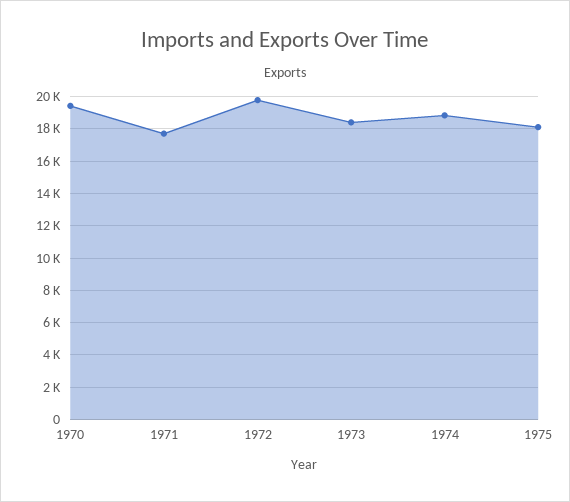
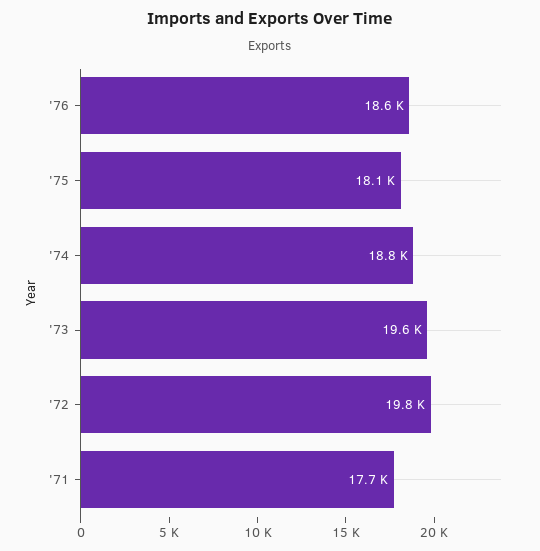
1970: 19500 -> none
1973: 18500 -> 19600
'76: none -> 18600

